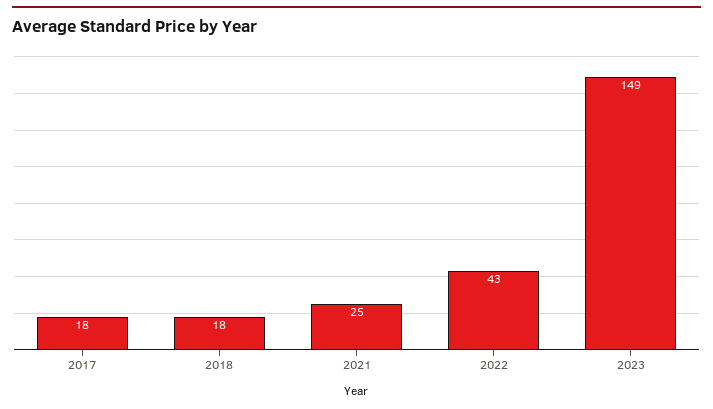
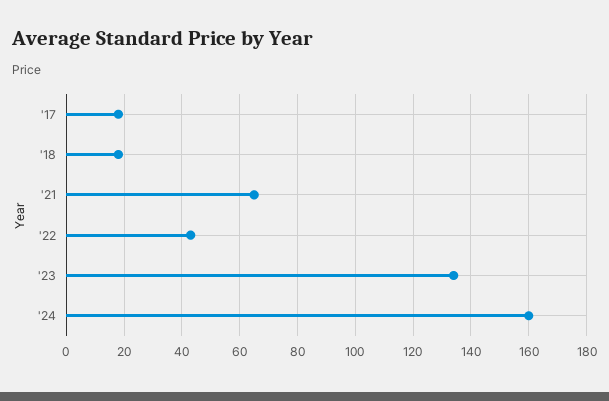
2021: 25 -> 65
2023: 149 -> 135
'24: none -> 160

